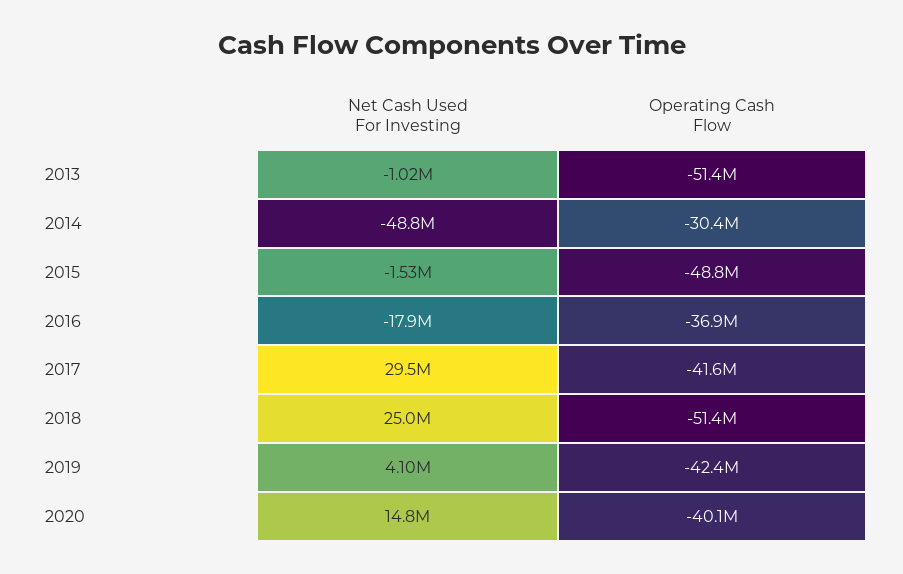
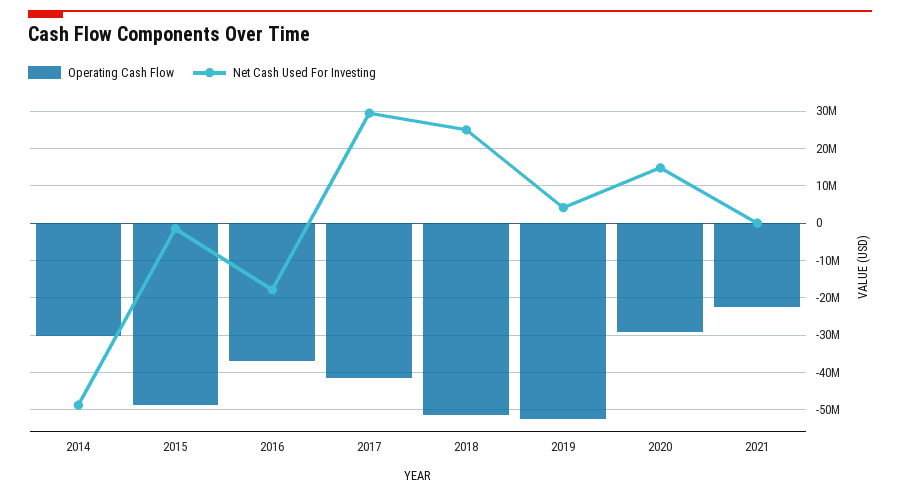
Net Cash Used For Investing, 2013: -1020000 -> none
Operating Cash Flow, 2013: -51400000 -> none
Operating Cash Flow, 2019: -42400000 -> -52000000
Operating Cash Flow, 2020: -40100000 -> -30000000
Operating Cash Flow, 2021: none -> -22000000
Net Cash Used For Investing, 2021: none -> 0

